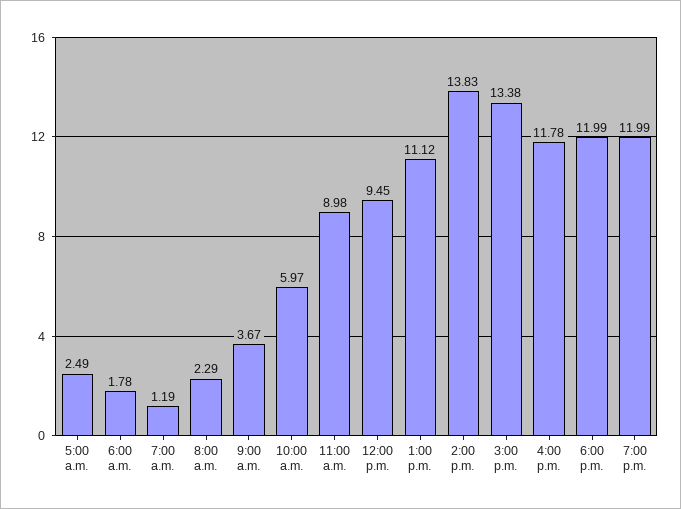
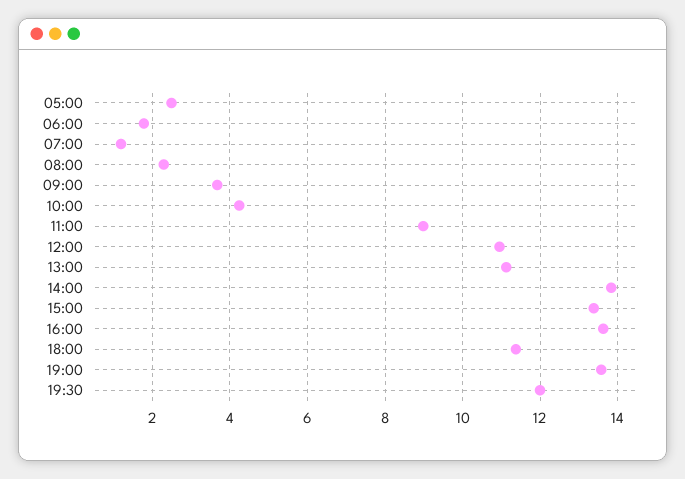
10:00 a.m.: 5.97 -> 4.2
12:00 p.m.: 9.45 -> 11
4:00 p.m.: 11.78 -> 13.6
6:00 p.m.: 11.99 -> 11.4
7:00 p.m.: 11.99 -> 13.6
19:30: none -> 12

